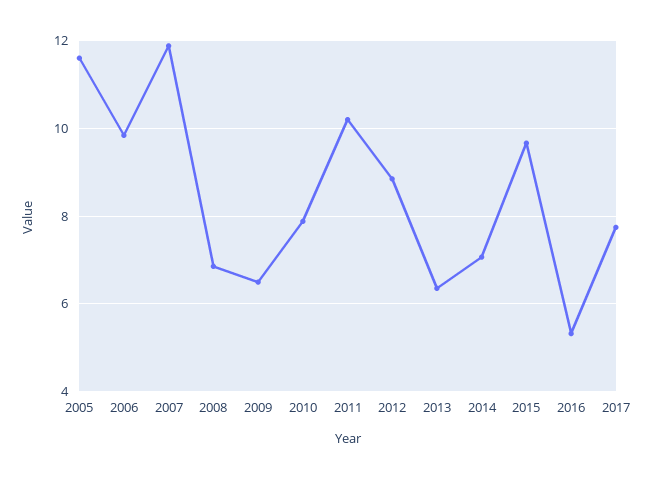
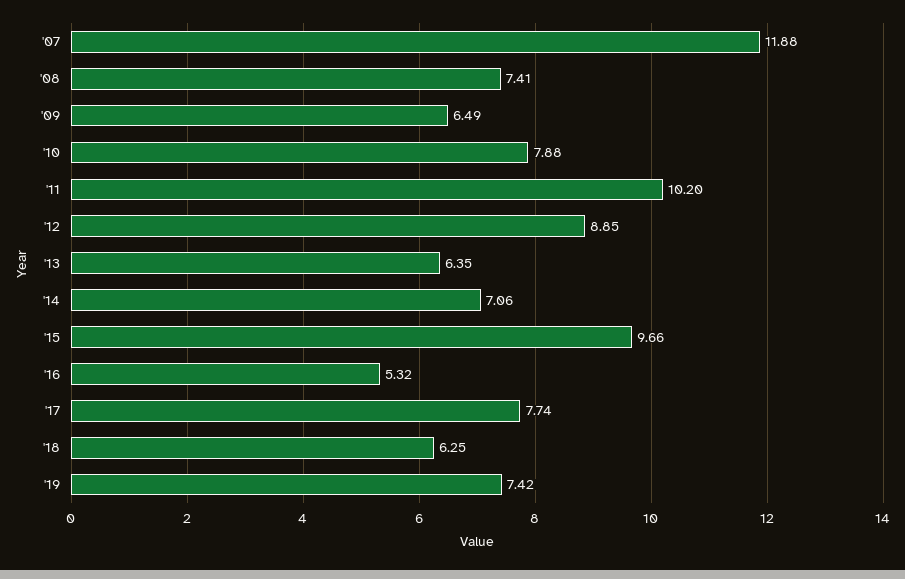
2005: 11.6 -> none
2006: 9.8 -> none
2008: 6.8 -> 7.41
'18: none -> 6.25
'19: none -> 7.42

